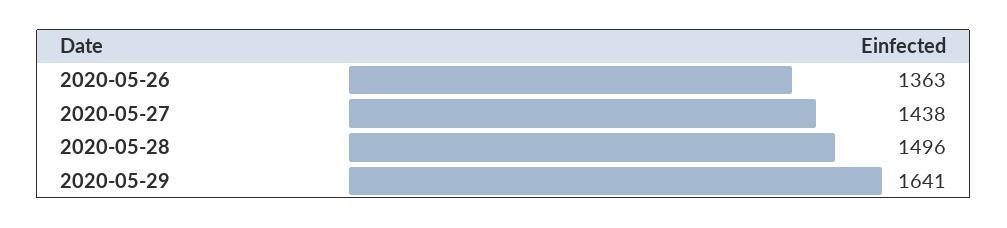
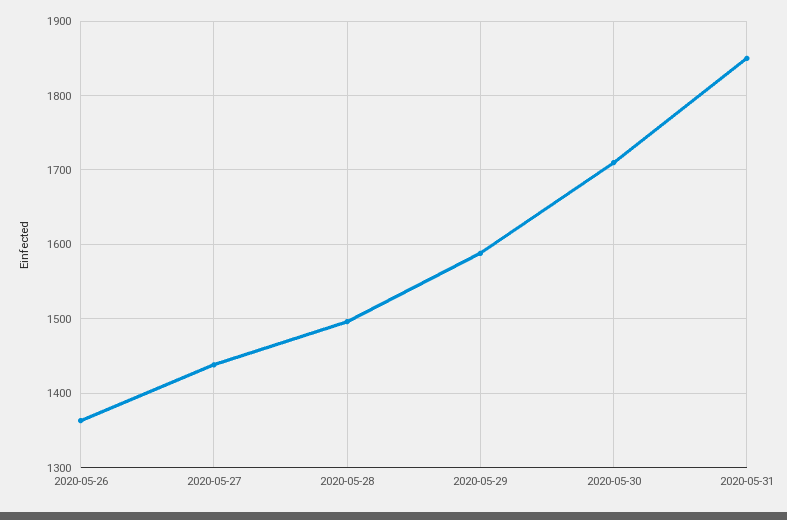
2020-05-29: 1641 -> 1590
2020-05-30: none -> 1710
2020-05-31: none -> 1850

